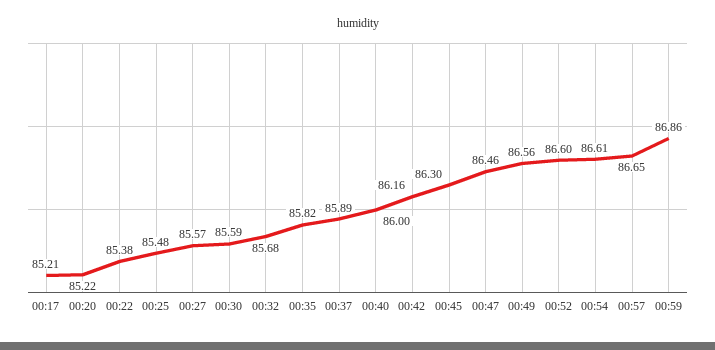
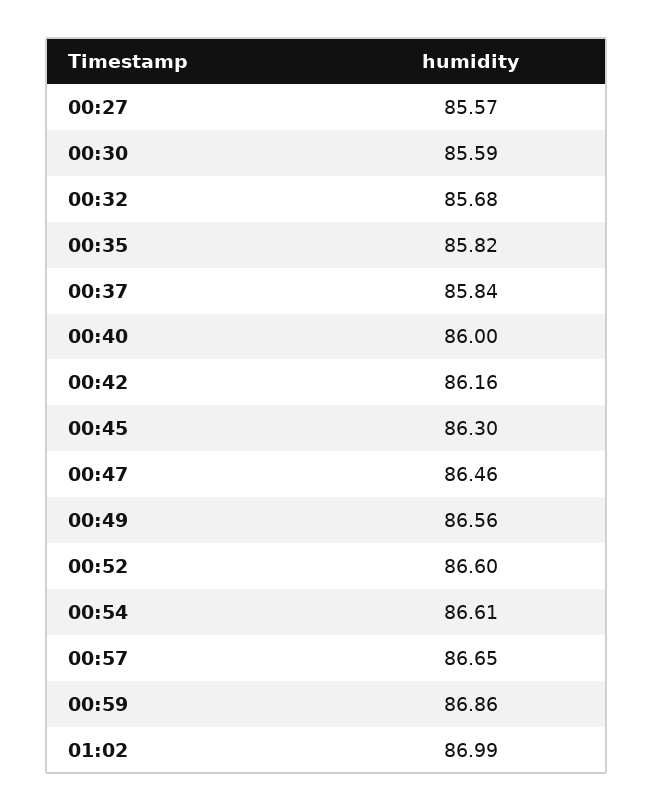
00:17: 85.21 -> none
00:20: 85.22 -> none
00:22: 85.38 -> none
00:25: 85.48 -> none
00:37: 85.89 -> 85.84
01:02: none -> 86.99

